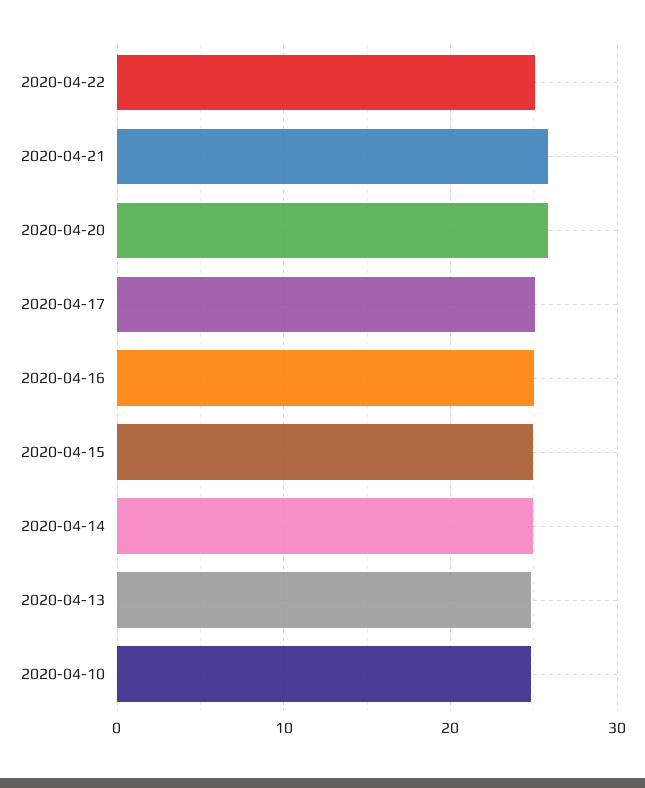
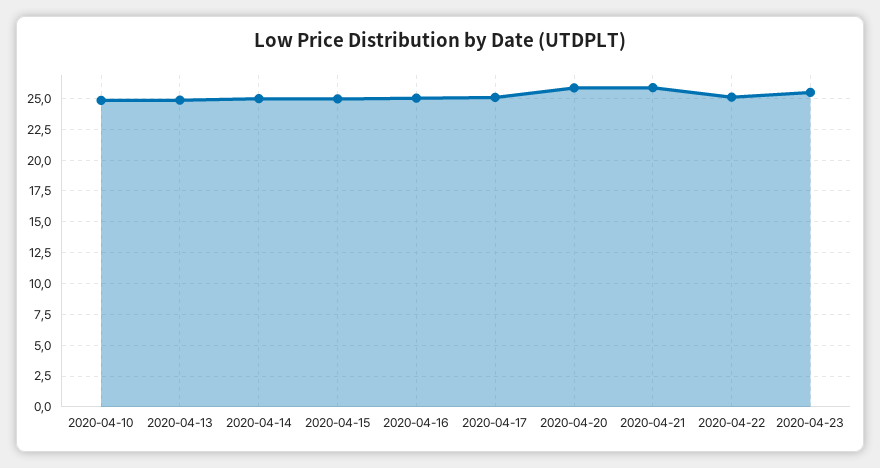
2020-04-23: none -> 25.5

